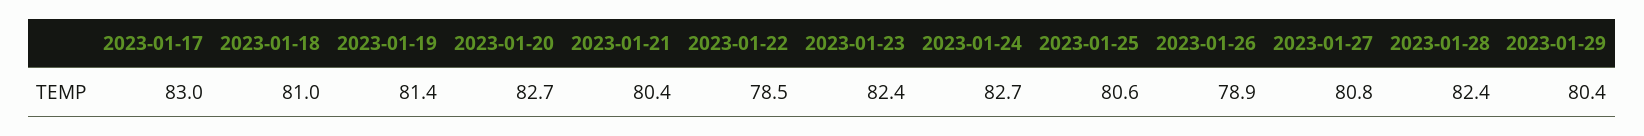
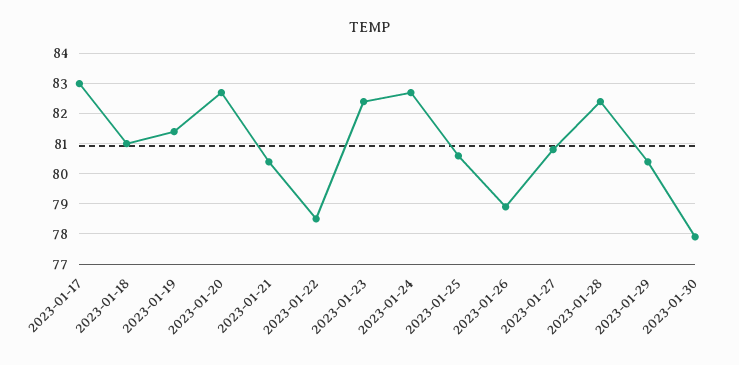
2023-01-30: none -> 78

